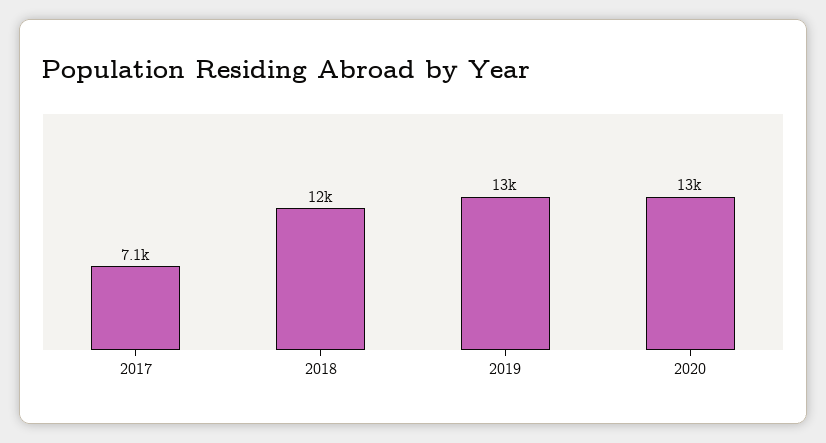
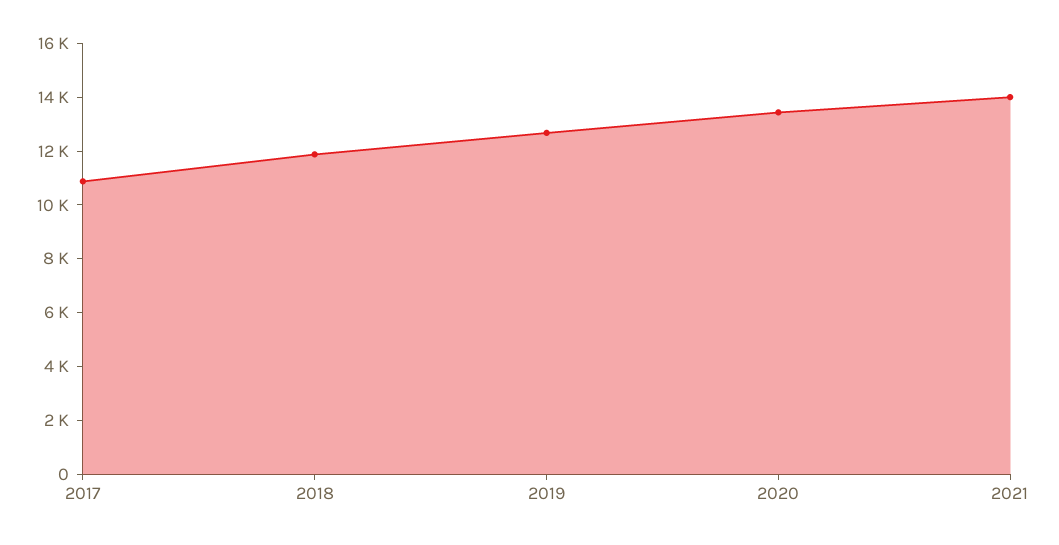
2017: 7100 -> 11000
2021: none -> 14000

